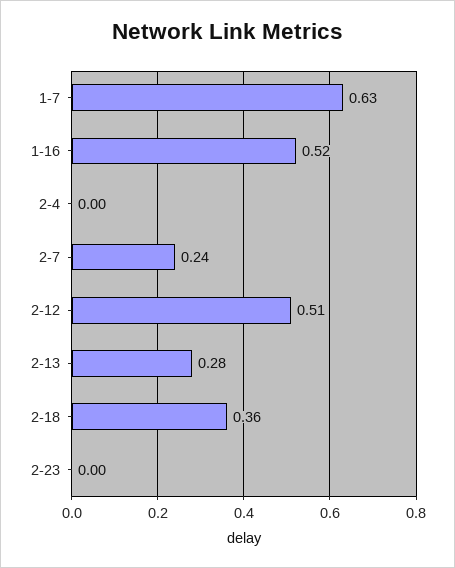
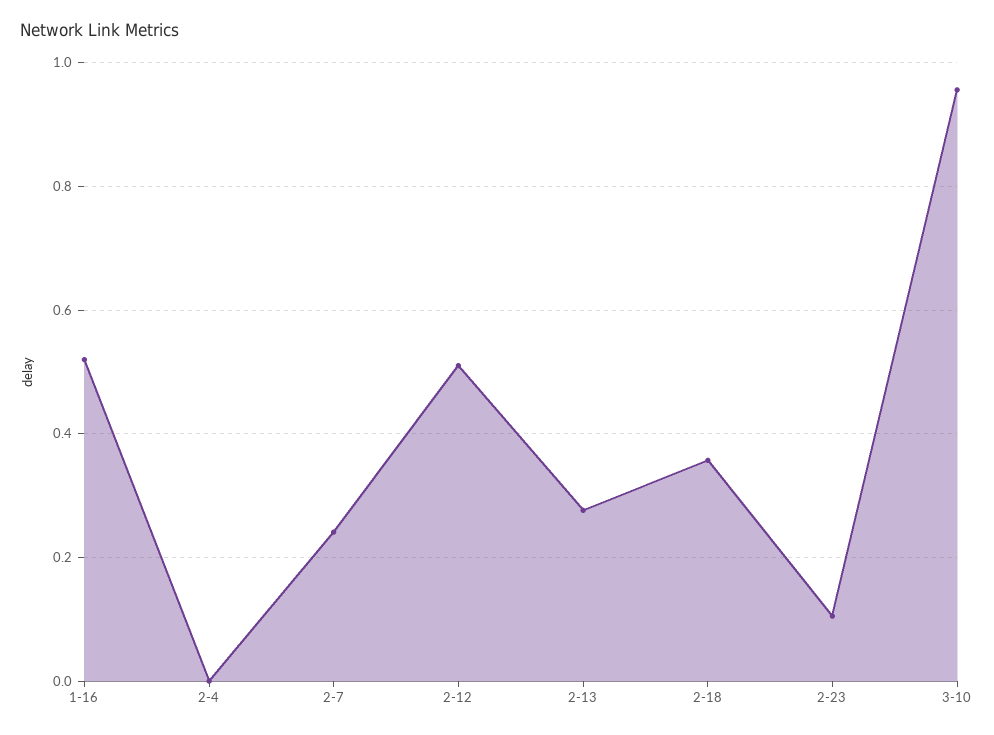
1-7: 0.63 -> none
2-23: 0 -> 0.1
3-10: none -> 0.96

